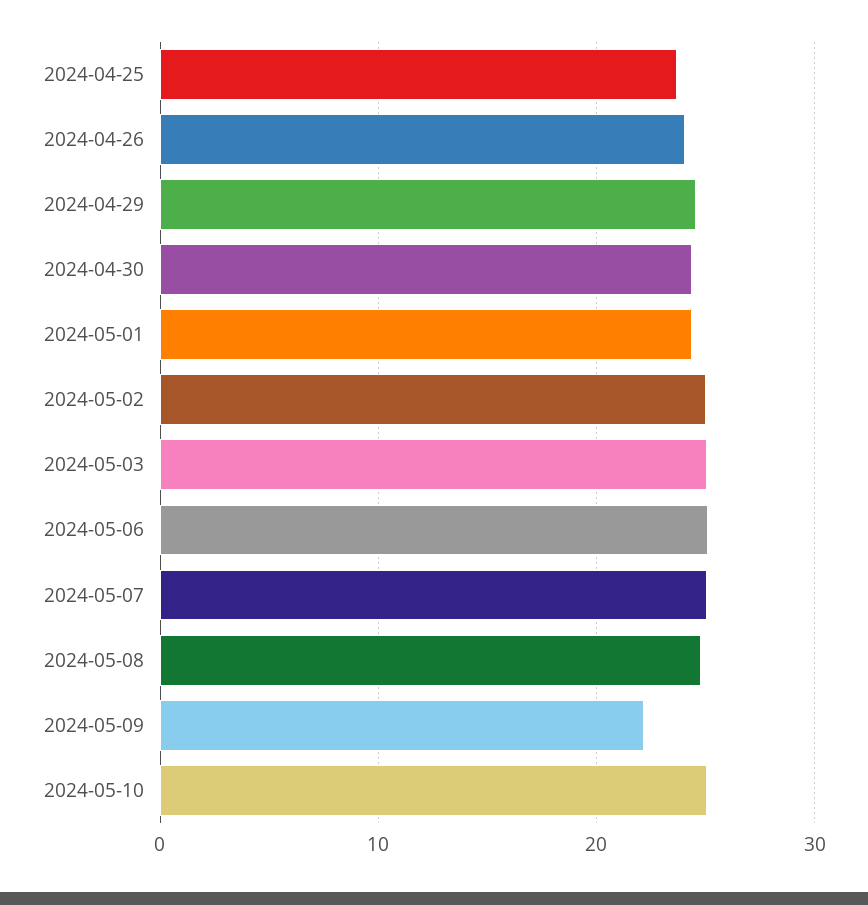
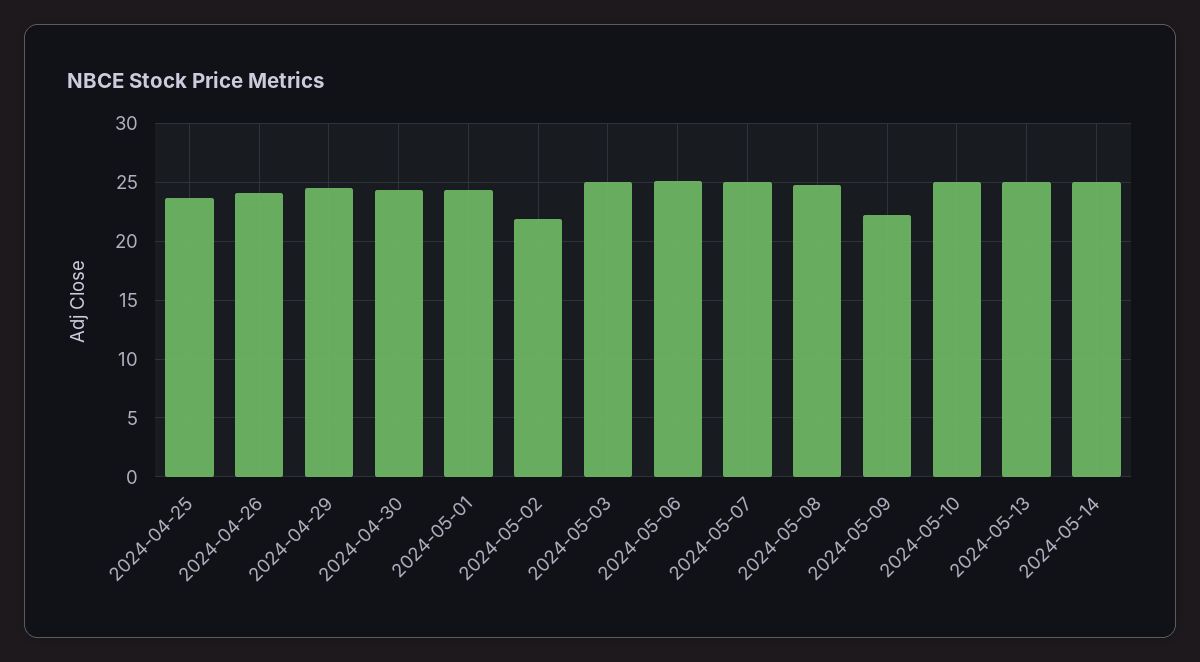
2024-05-02: 25 -> 22
2024-05-13: none -> 25
2024-05-14: none -> 25

